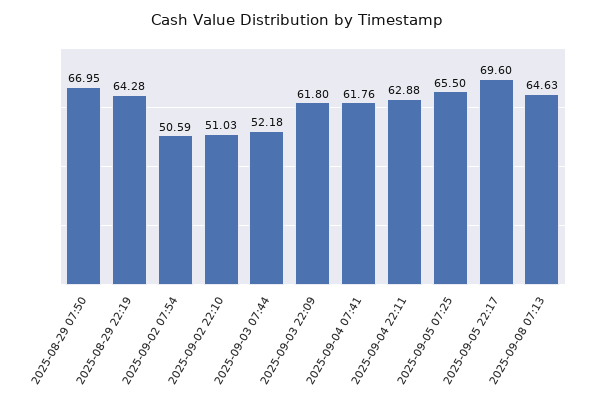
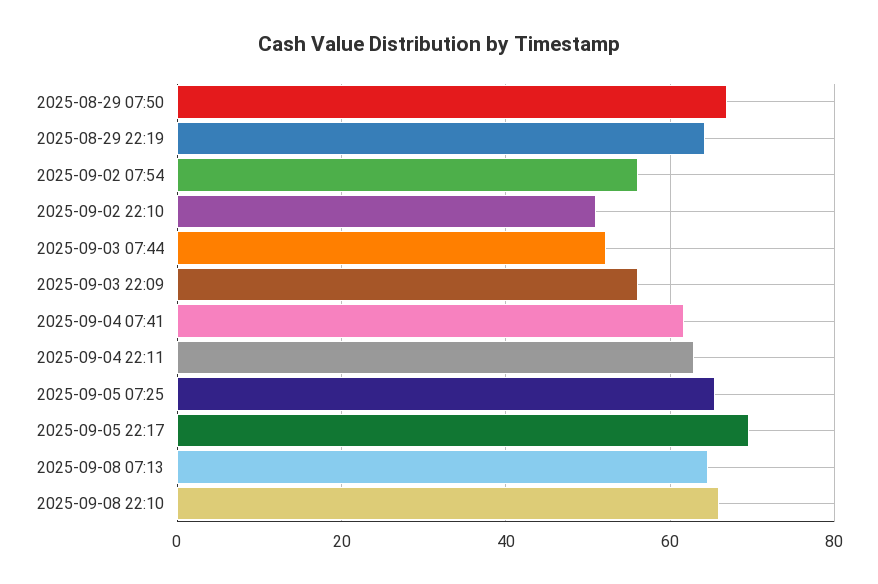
2025-09-02 07:54: 50.59 -> 56
2025-09-03 22:09: 61.8 -> 56
2025-09-08 22:10: none -> 66

